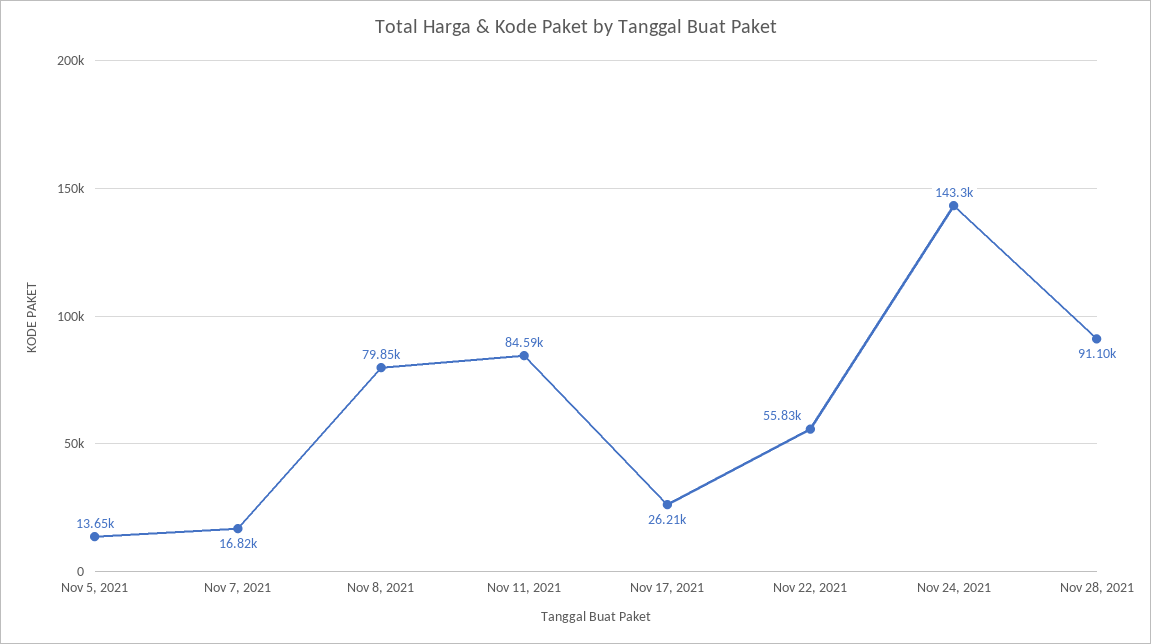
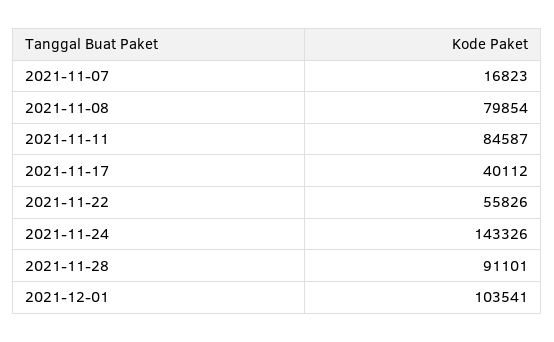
Nov 5, 2021: 13650 -> none
Nov 17, 2021: 26210 -> 40112
2021-12-01: none -> 103541

